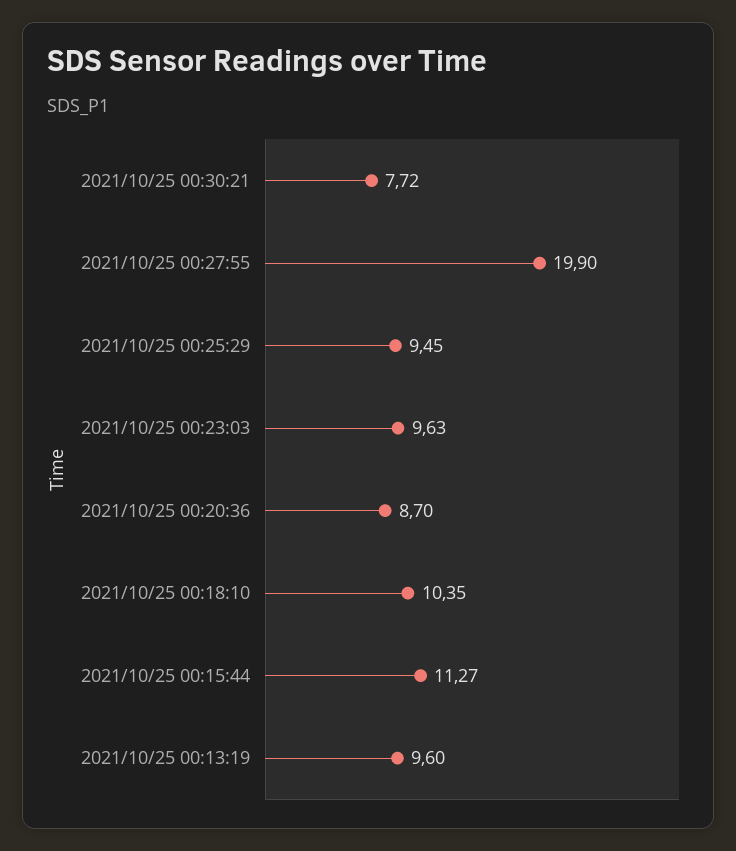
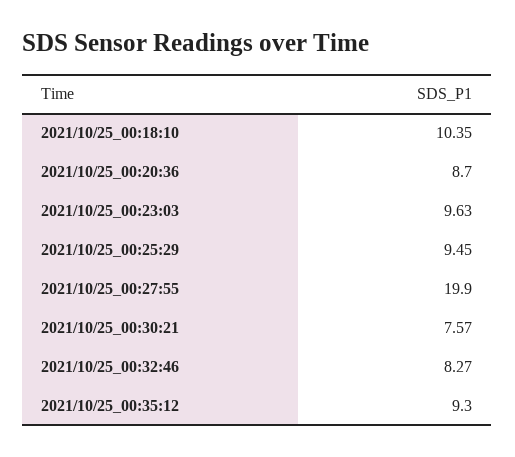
2021/10/25 00:30:21: 7.72 -> 7.57
2021/10/25 00:15:44: 11.27 -> none
2021/10/25 00:13:19: 9.6 -> none
2021/10/25_00:32:46: none -> 8.27
2021/10/25_00:35:12: none -> 9.3

